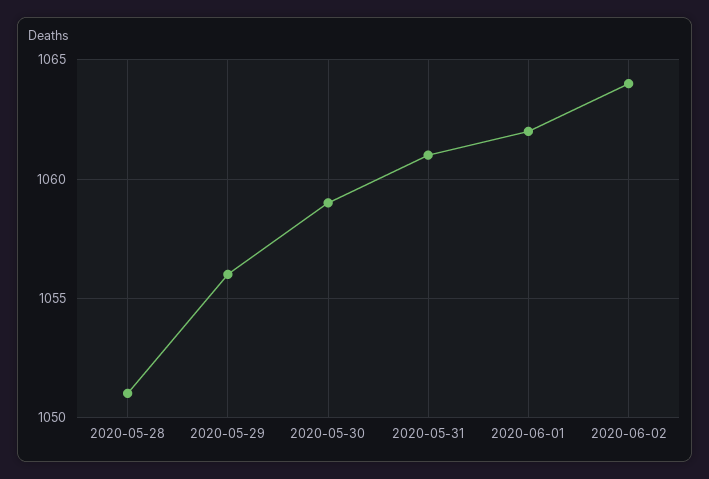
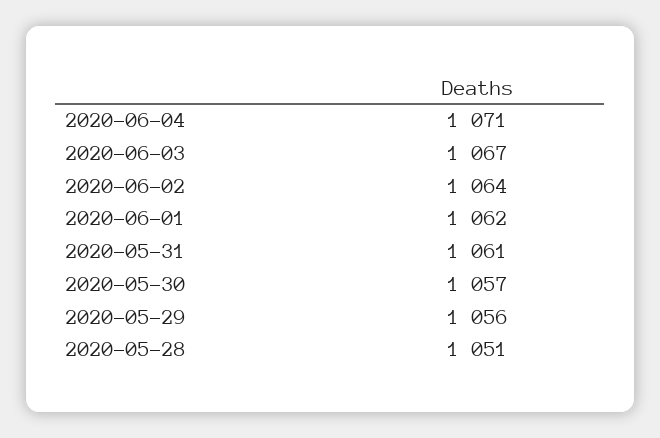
2020-05-30: 1059 -> 1057
2020-06-04: none -> 1071
2020-06-03: none -> 1067

